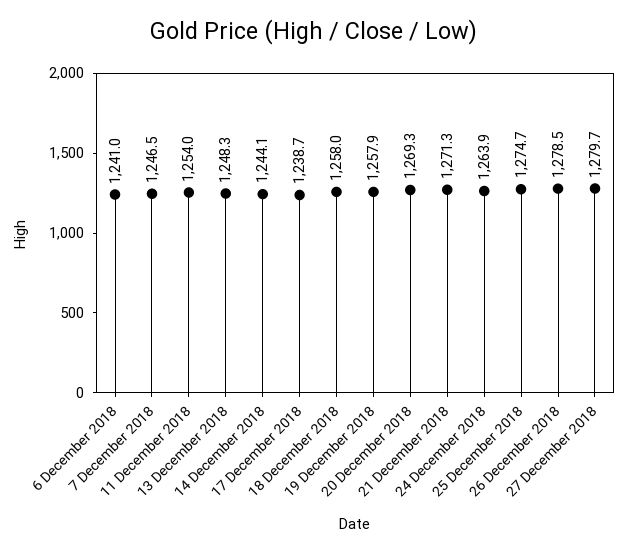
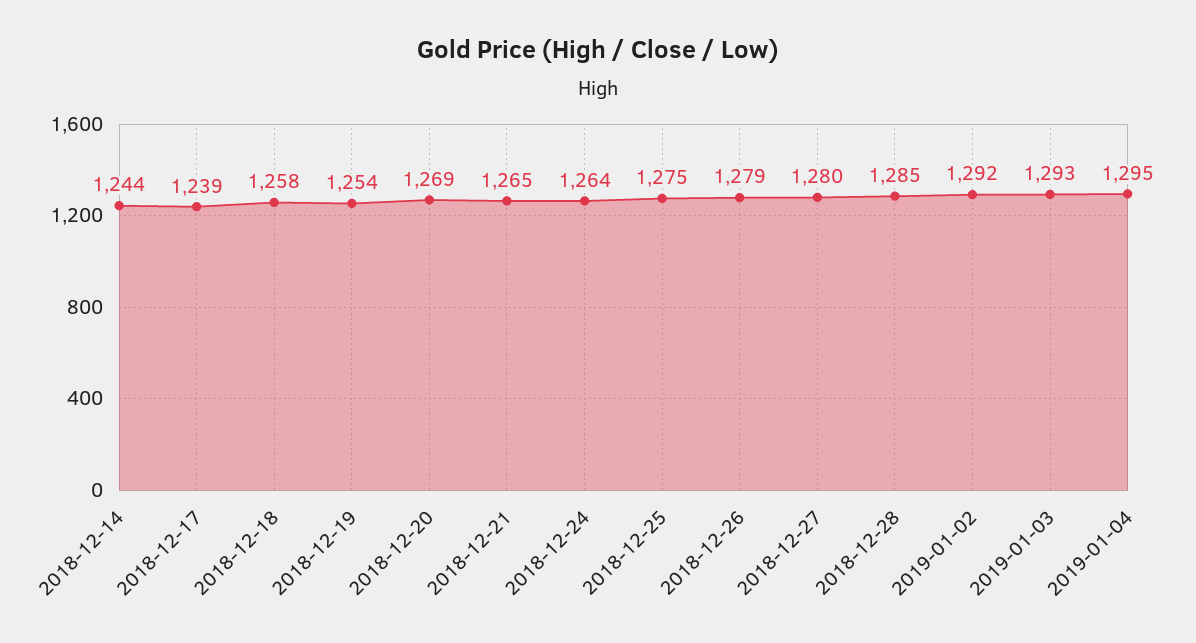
6 December 2018: 1241 -> none
7 December 2018: 1246.5 -> none
11 December 2018: 1254 -> none
13 December 2018: 1248.3 -> none
19 December 2018: 1257.9 -> 1254
21 December 2018: 1271.3 -> 1265
2018-12-28: none -> 1285
2019-01-02: none -> 1292
2019-01-03: none -> 1293
2019-01-04: none -> 1295

